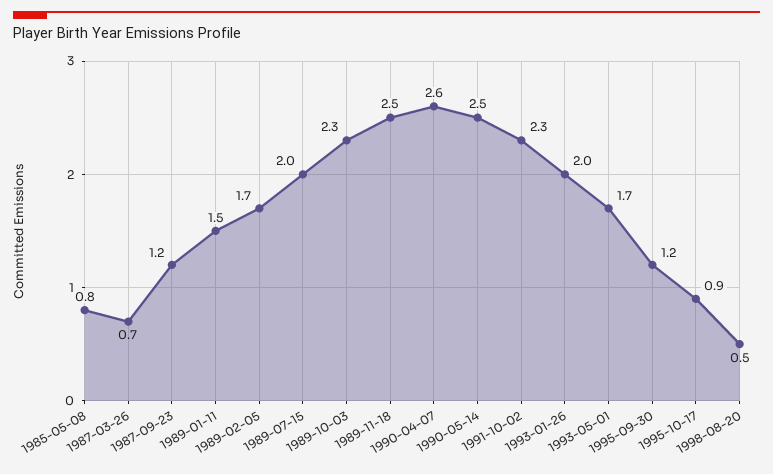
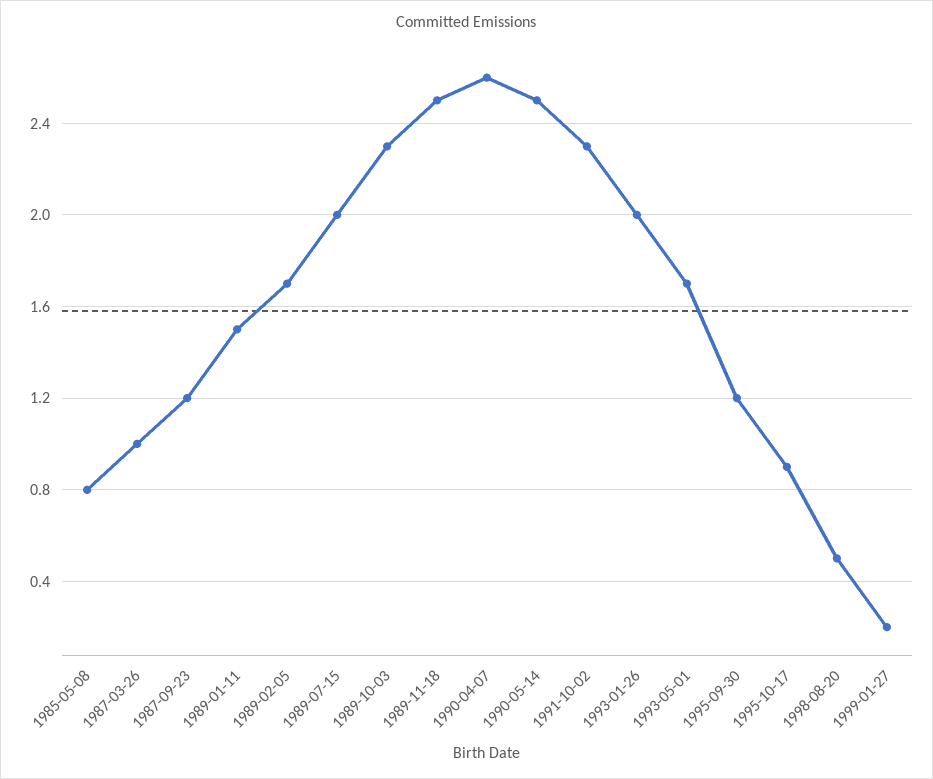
1987-03-26: 0.7 -> 1
1999-01-27: none -> 0.2

